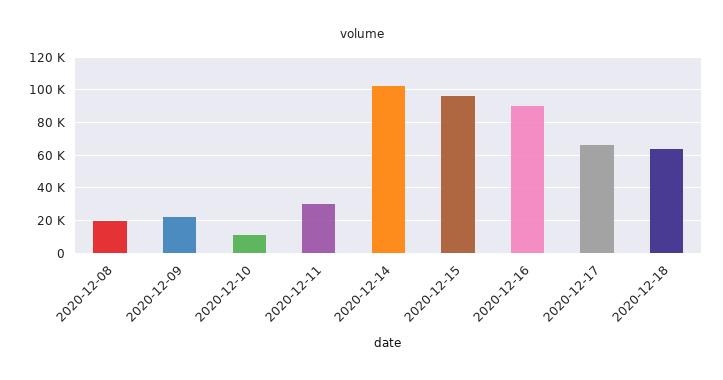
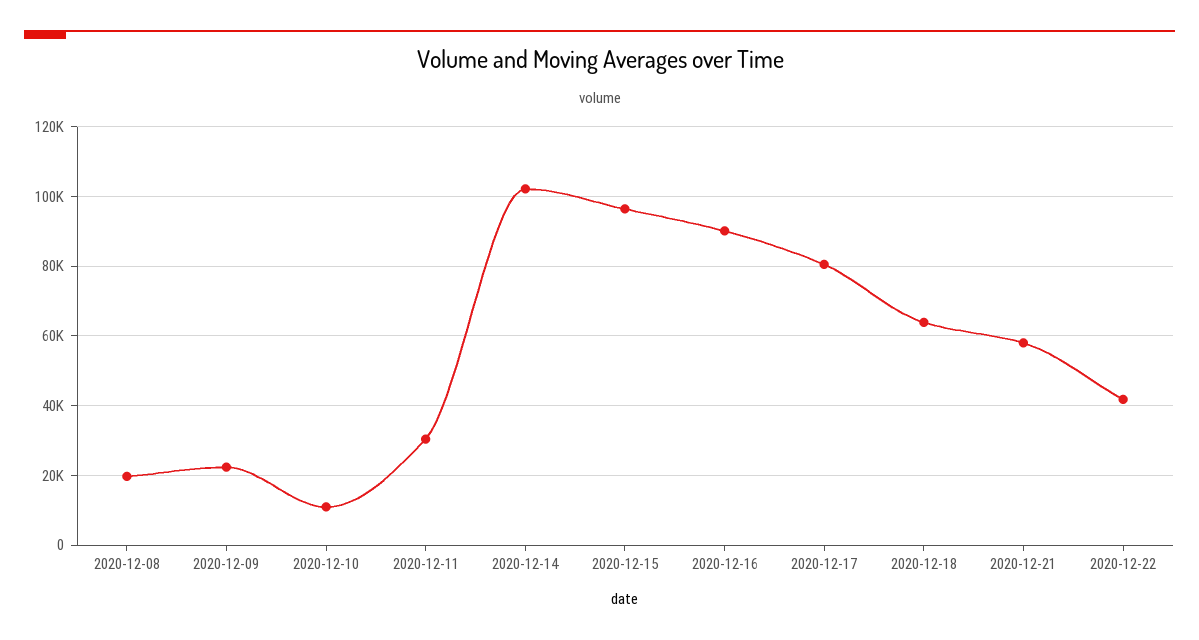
2020-12-17: 65000 -> 80000
2020-12-21: none -> 58000
2020-12-22: none -> 42000

